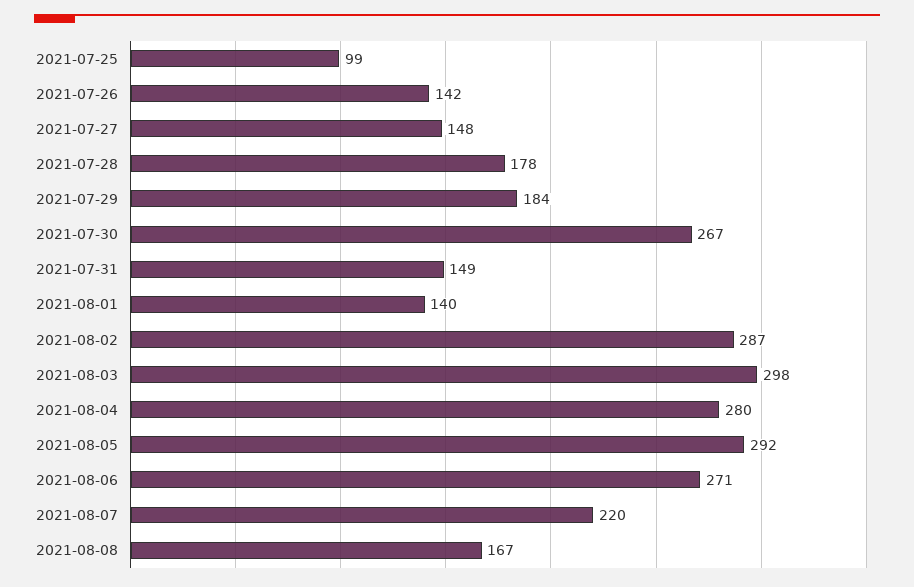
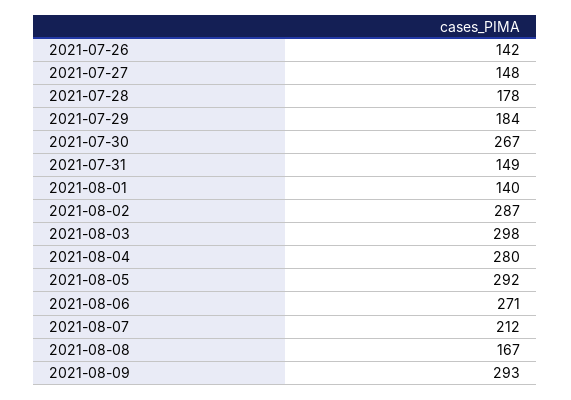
2021-07-25: 99 -> none
2021-08-07: 220 -> 212
2021-08-09: none -> 293

